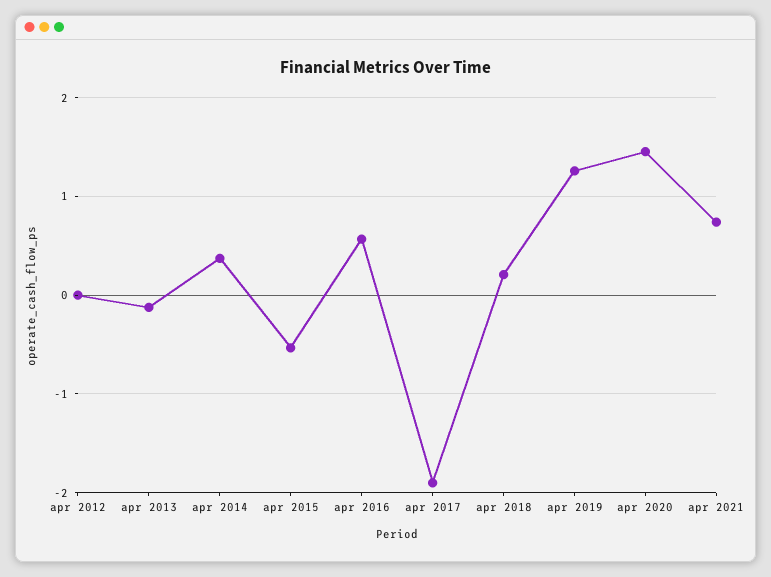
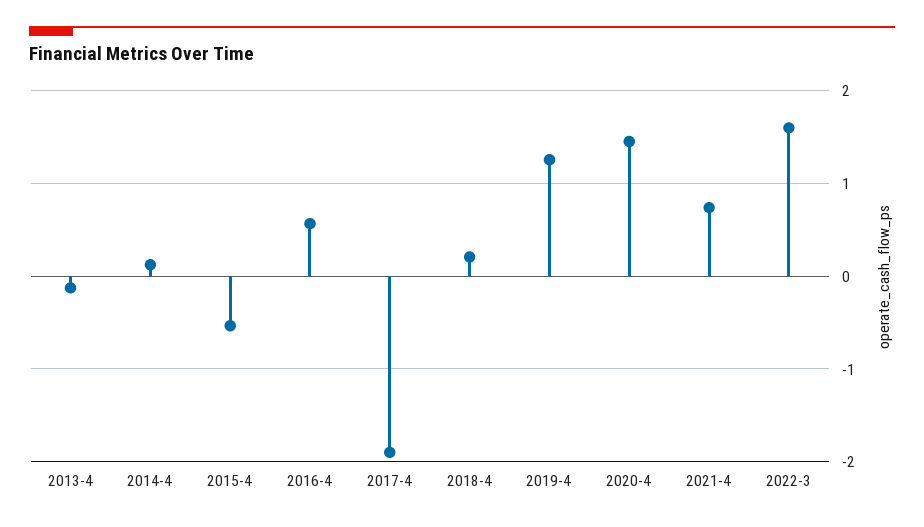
apr 2012: 0 -> none
apr 2014: 0.4 -> 0.1
2022-3: none -> 1.6

